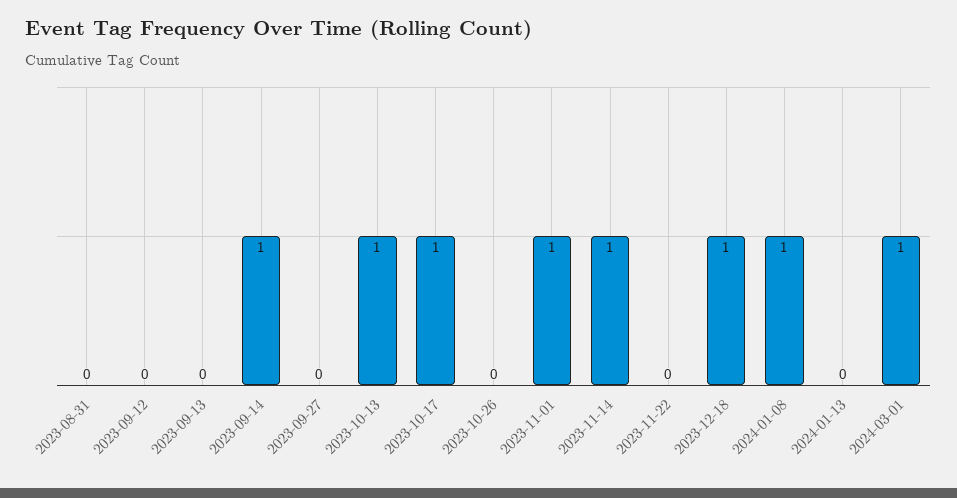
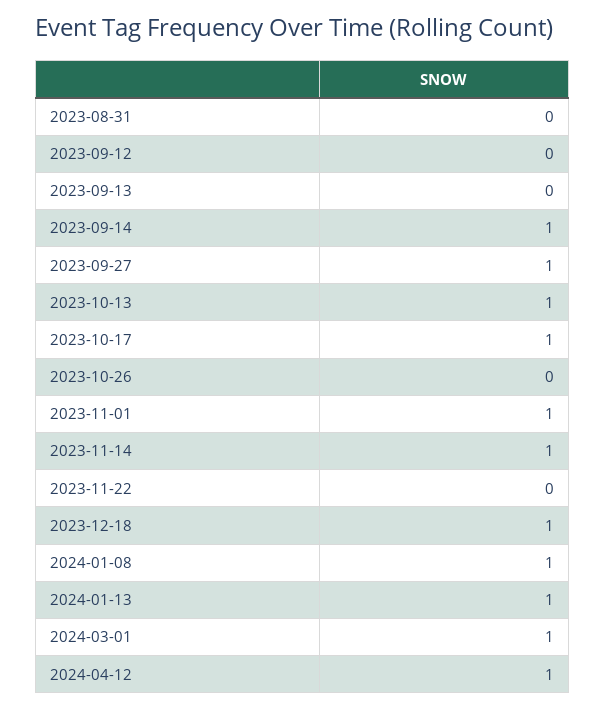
2023-09-27: 0 -> 1
2024-01-13: 0 -> 1
2024-04-12: none -> 1

